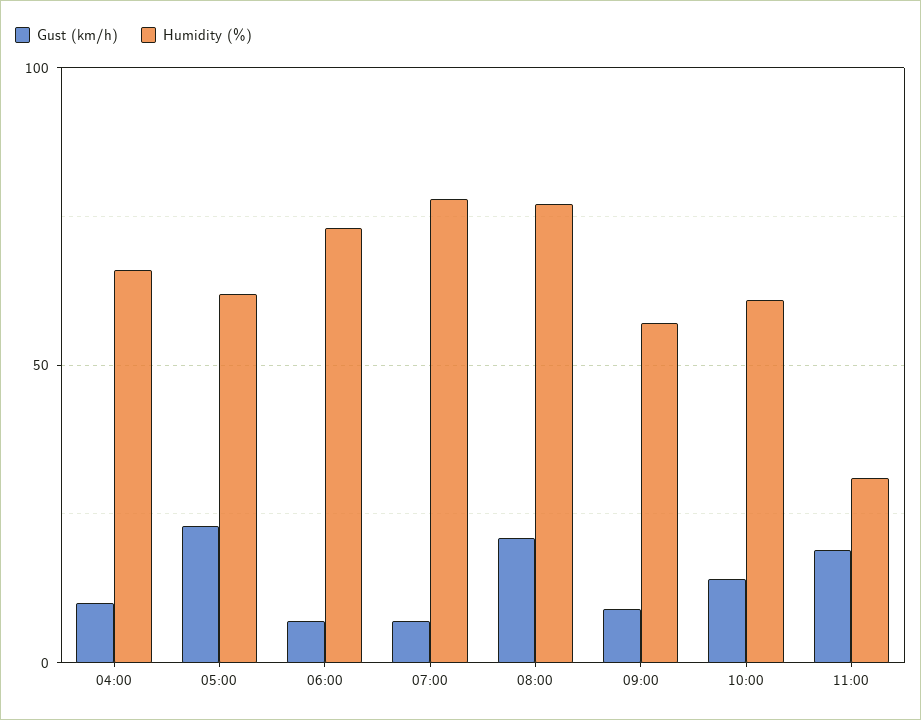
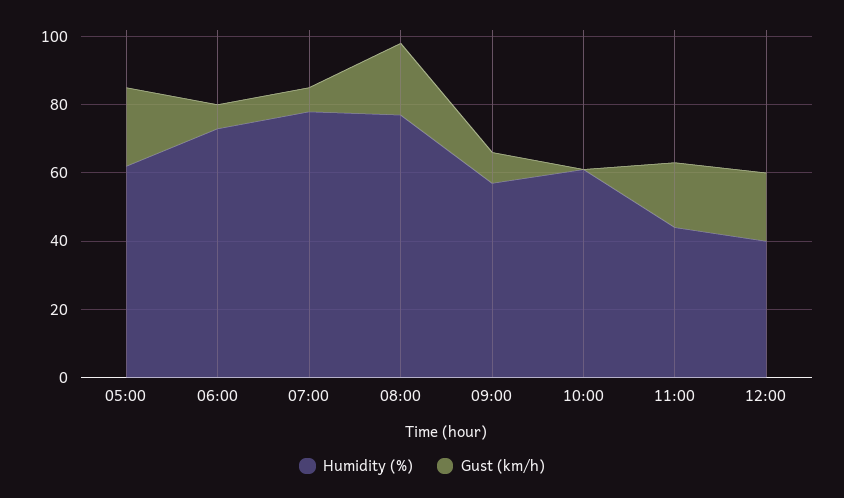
Gust (km/h), 04:00: 10 -> none
Humidity (%), 04:00: 65 -> none
Gust (km/h), 10:00: 15 -> 0
Humidity (%), 11:00: 30 -> 45
Humidity (%), 12:00: none -> 40
Gust (km/h), 12:00: none -> 20

